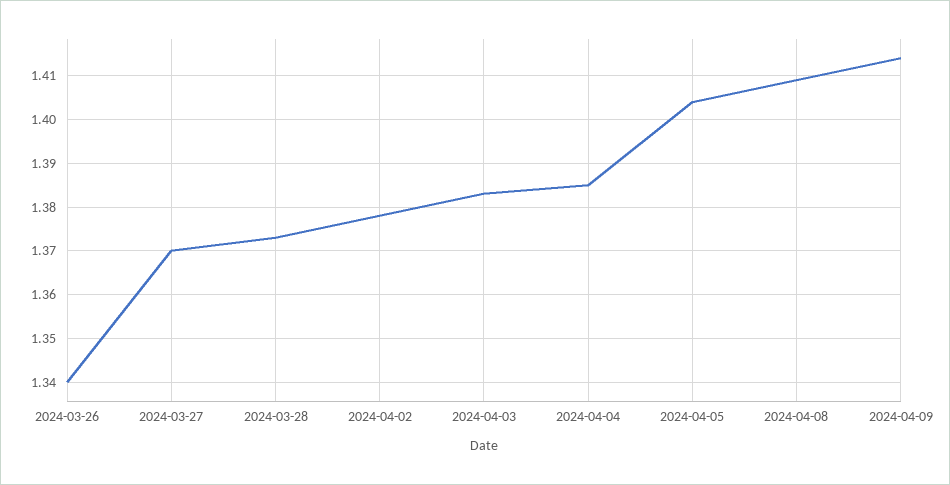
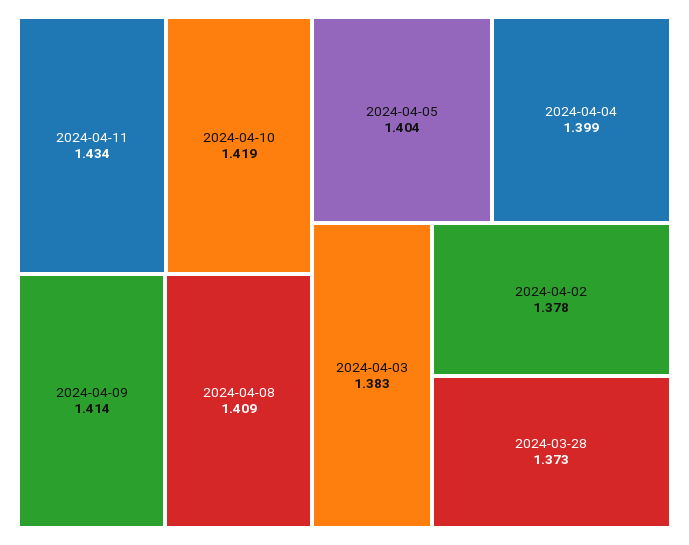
2024-03-26: 1.34 -> none
2024-03-27: 1.37 -> none
2024-04-04: 1.385 -> 1.399
2024-04-11: none -> 1.434
2024-04-10: none -> 1.419

